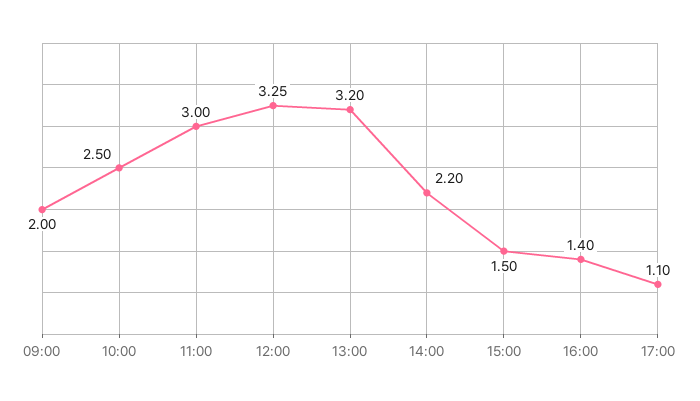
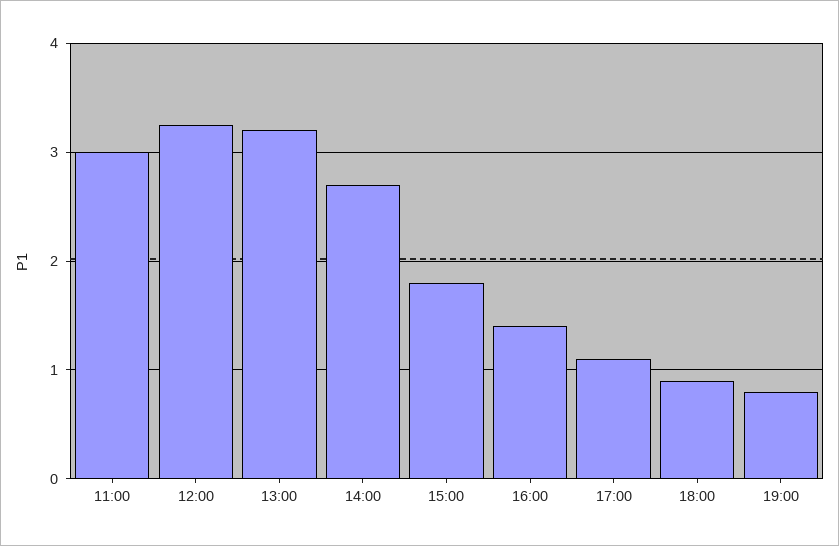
09:00: 2 -> none
10:00: 2.5 -> none
14:00: 2.2 -> 2.7
15:00: 1.5 -> 1.8
18:00: none -> 0.9
19:00: none -> 0.8

